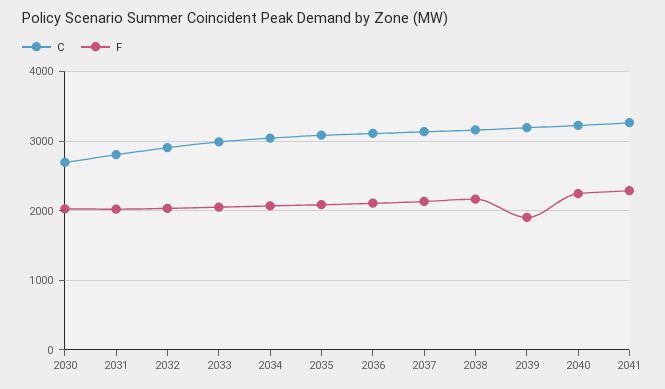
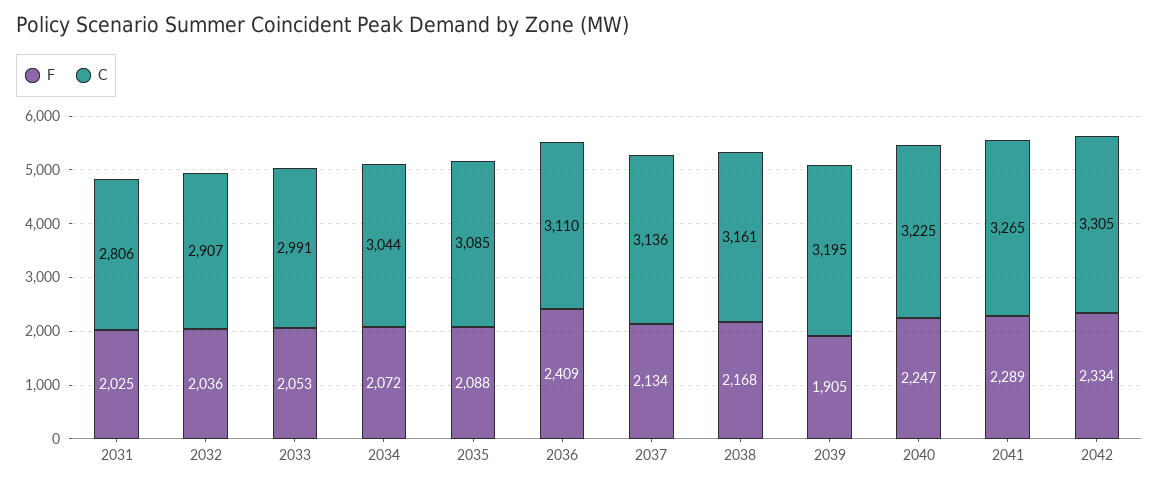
C, 2030: 2700 -> none
F, 2030: 2000 -> none
F, 2036: 2100 -> 2409
F, 2042: none -> 2334
C, 2042: none -> 3305

